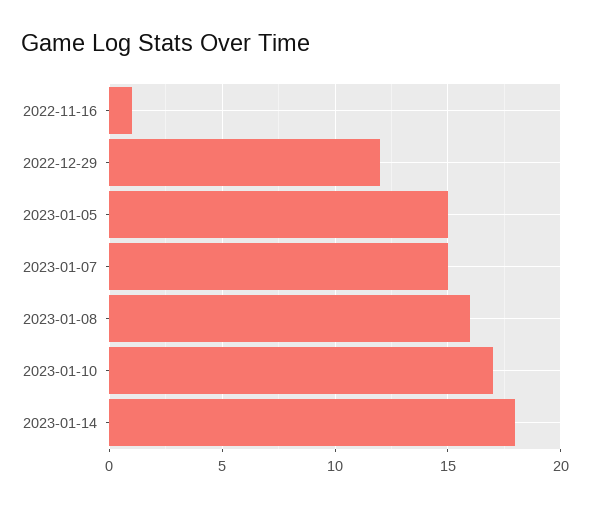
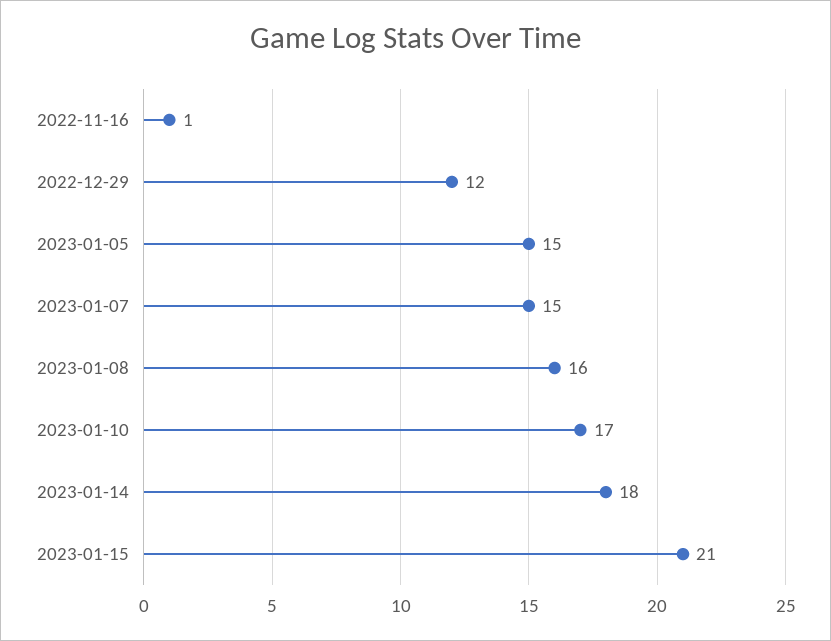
2023-01-15: none -> 21

